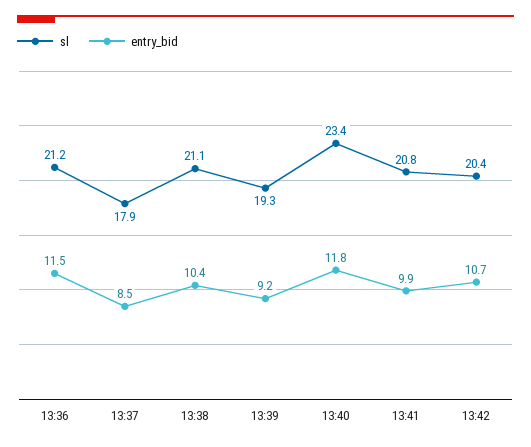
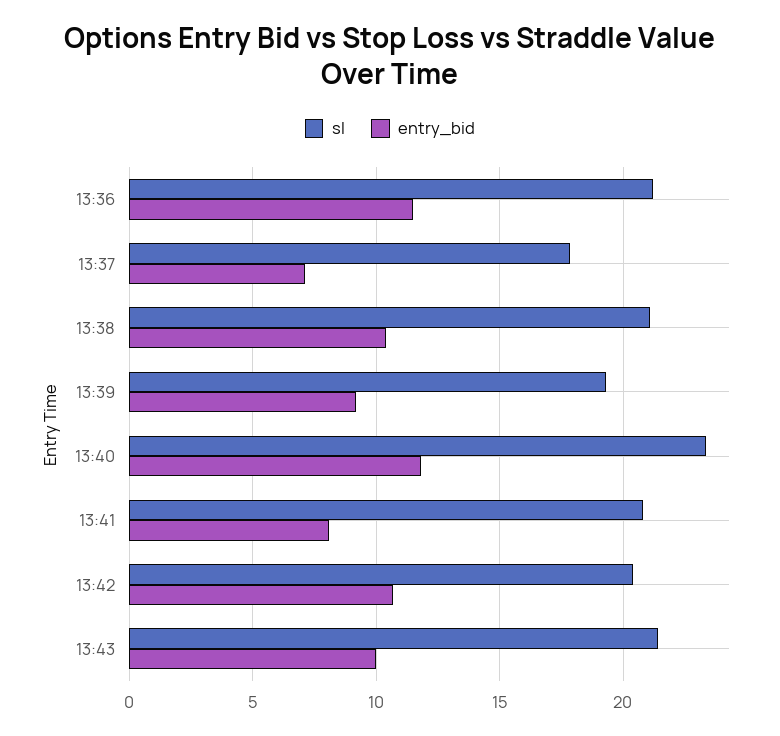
entry_bid, 13:37: 8.5 -> 7
entry_bid, 13:41: 9.9 -> 8
sl, 13:43: none -> 21.5
entry_bid, 13:43: none -> 10

